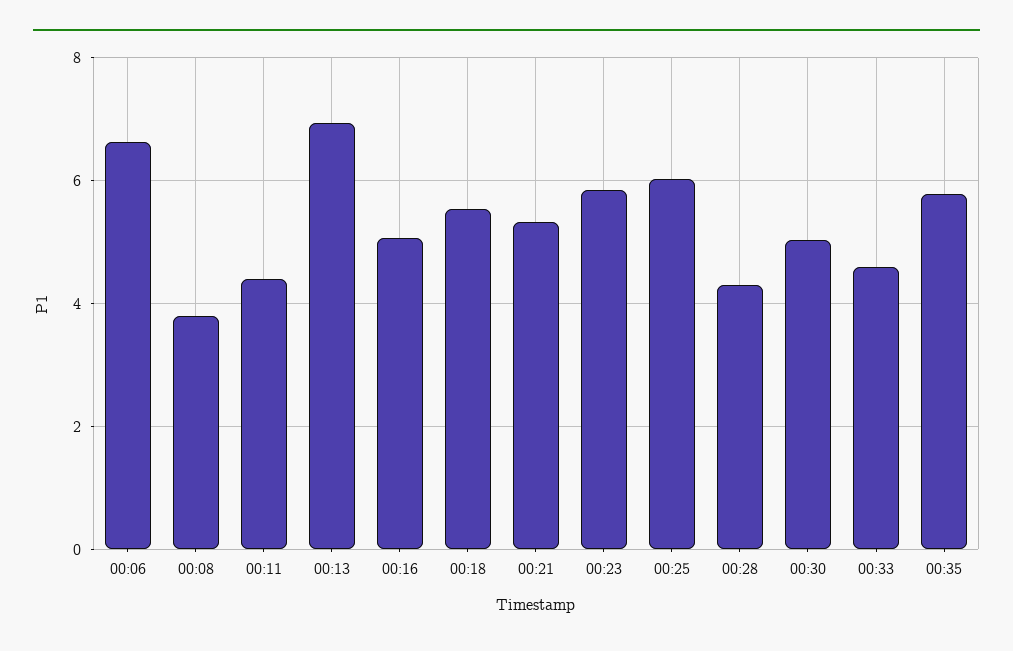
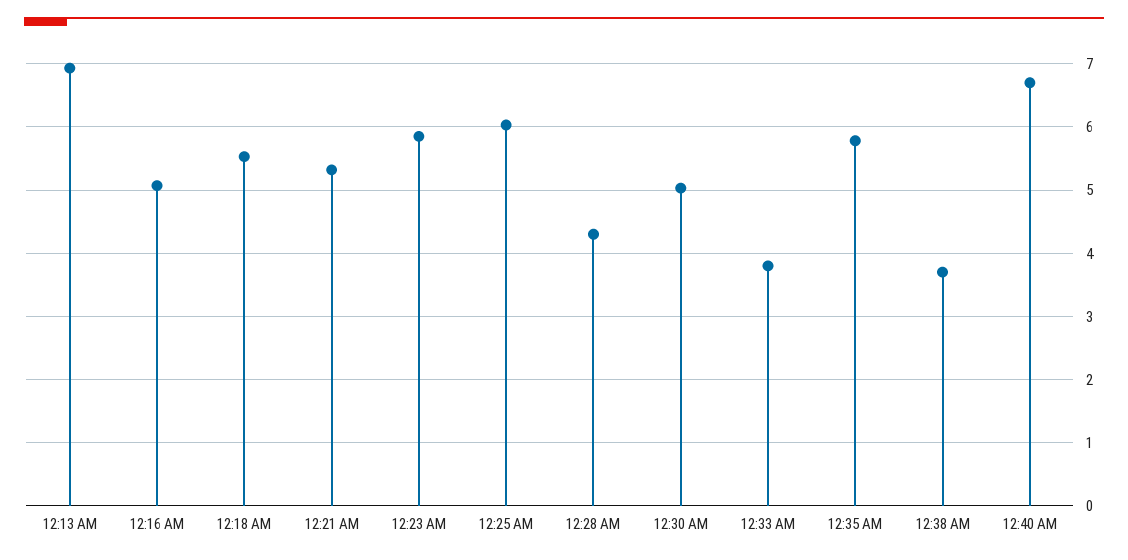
00:06: 6.6 -> none
00:08: 3.8 -> none
00:11: 4.4 -> none
00:33: 4.6 -> 3.8
12:38 AM: none -> 3.7
12:40 AM: none -> 6.7

